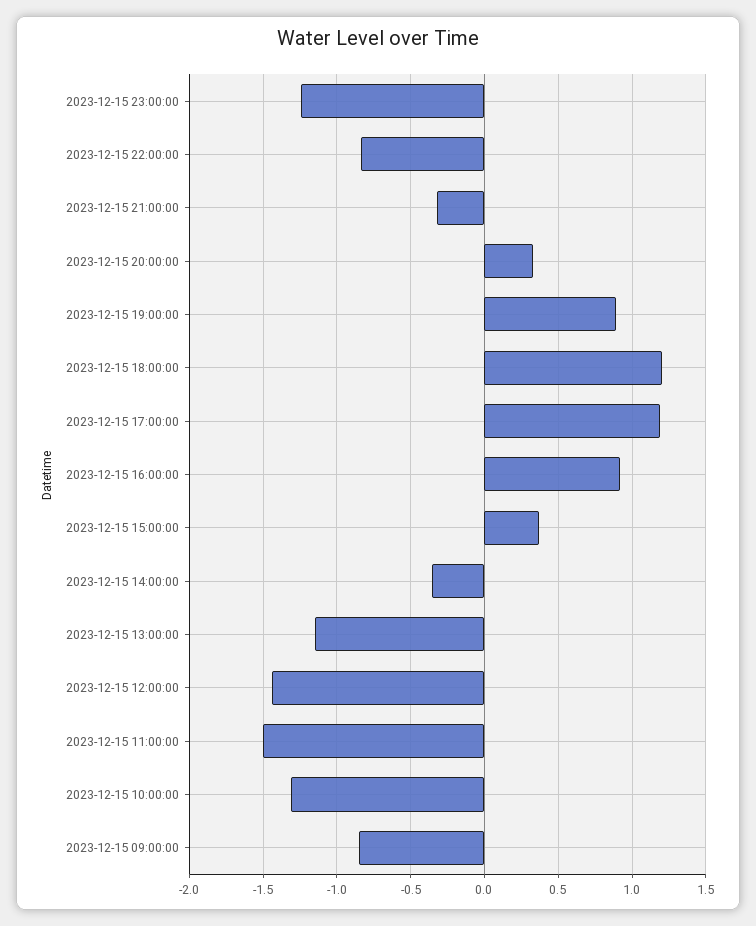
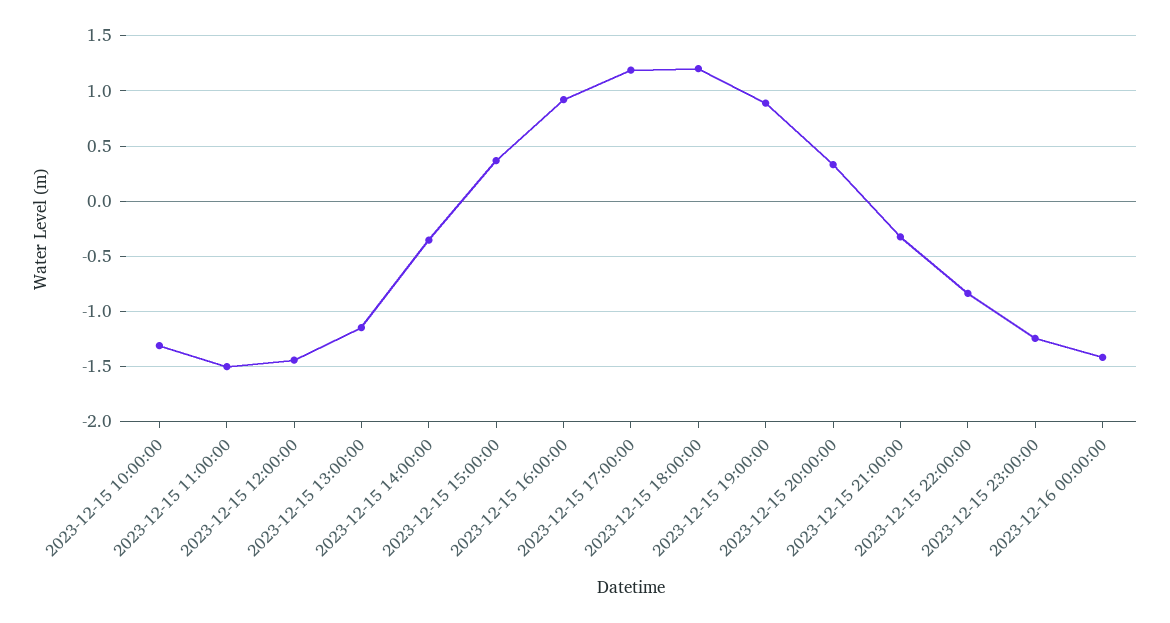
2023-12-15 09:00:00: -0.85 -> none
2023-12-16 00:00:00: none -> -1.4

